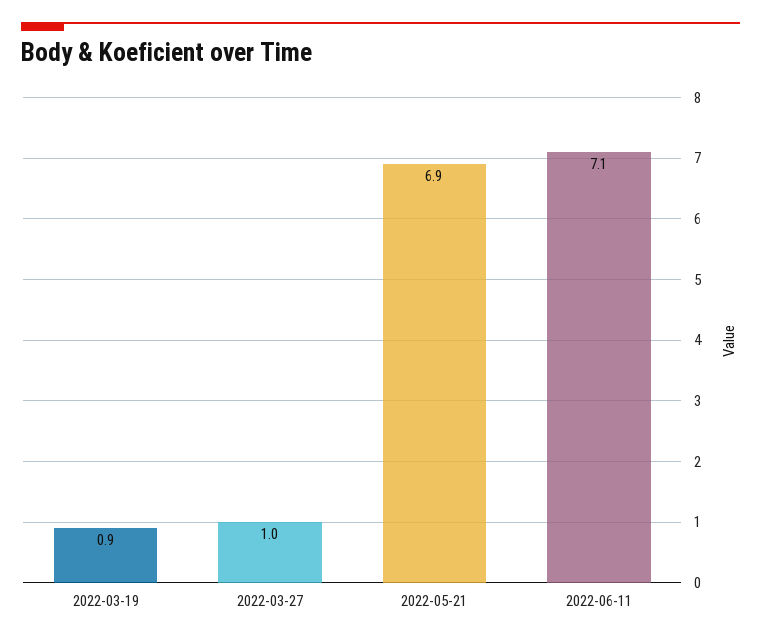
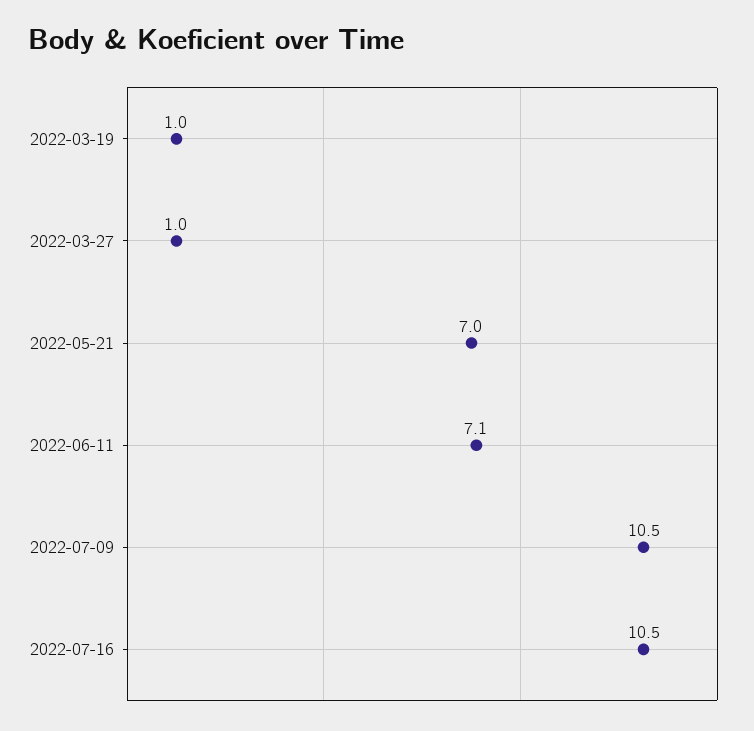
2022-03-19: 0.9 -> 1
2022-05-21: 6.9 -> 7
2022-07-09: none -> 10.5
2022-07-16: none -> 10.5

